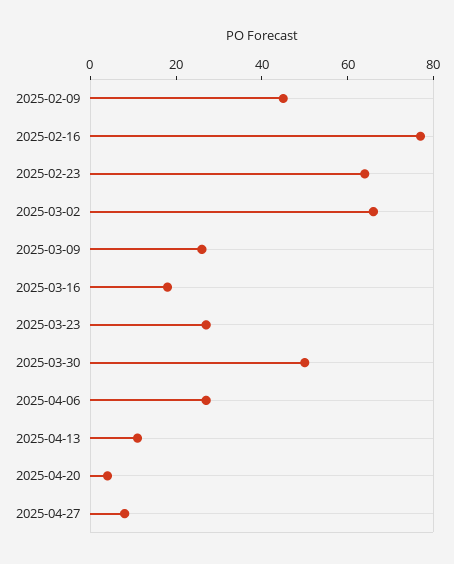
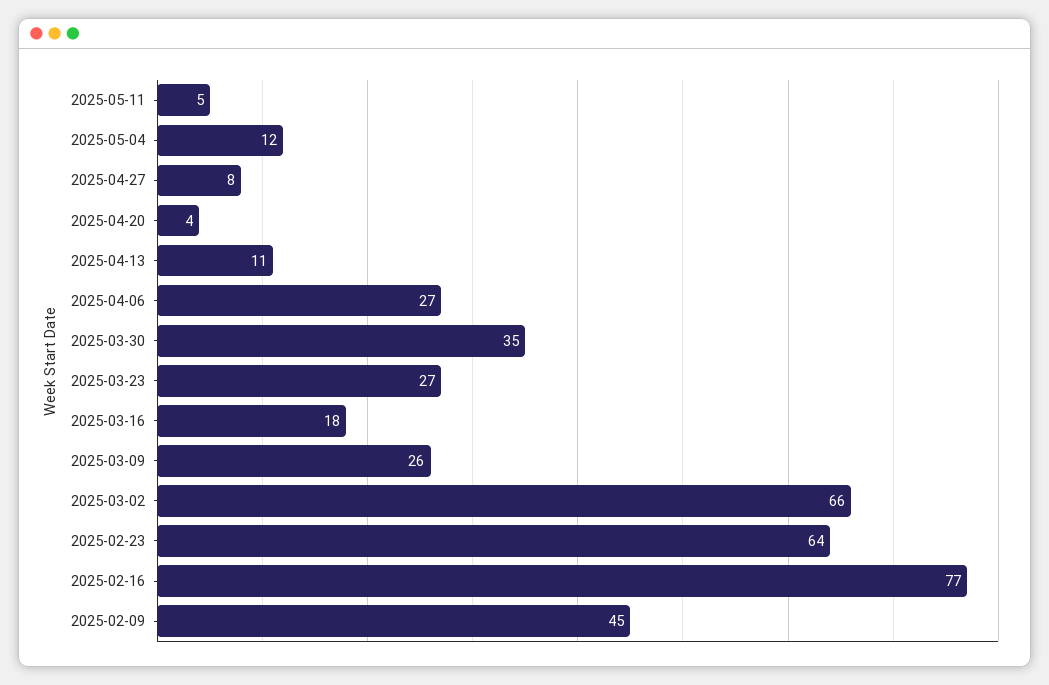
2025-03-30: 50 -> 35
2025-05-11: none -> 5
2025-05-04: none -> 12

